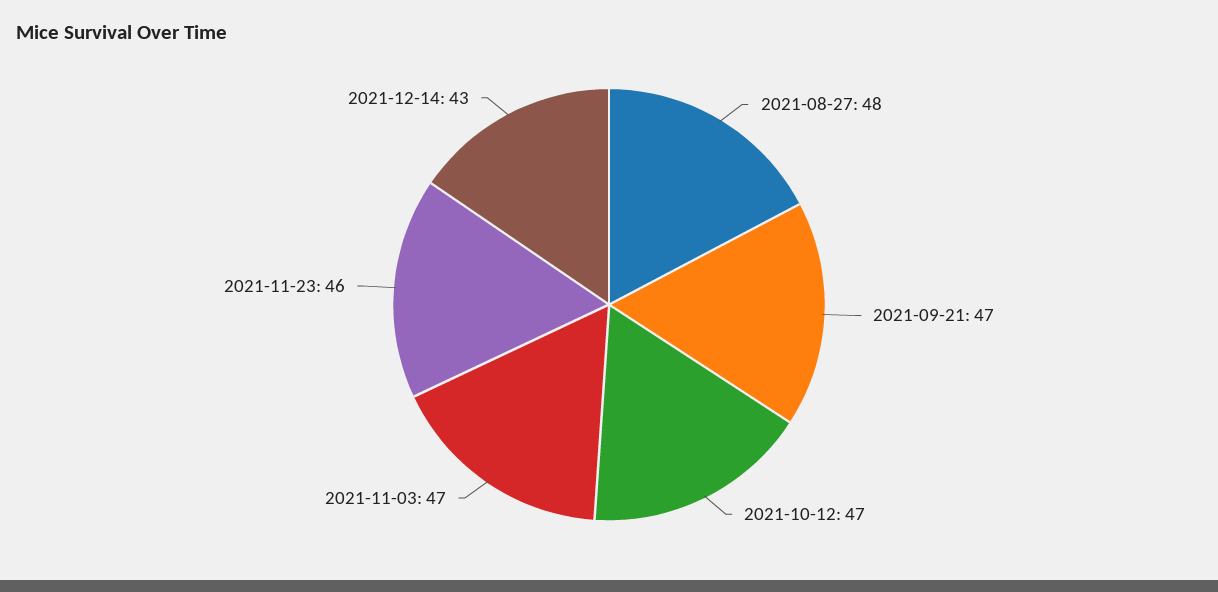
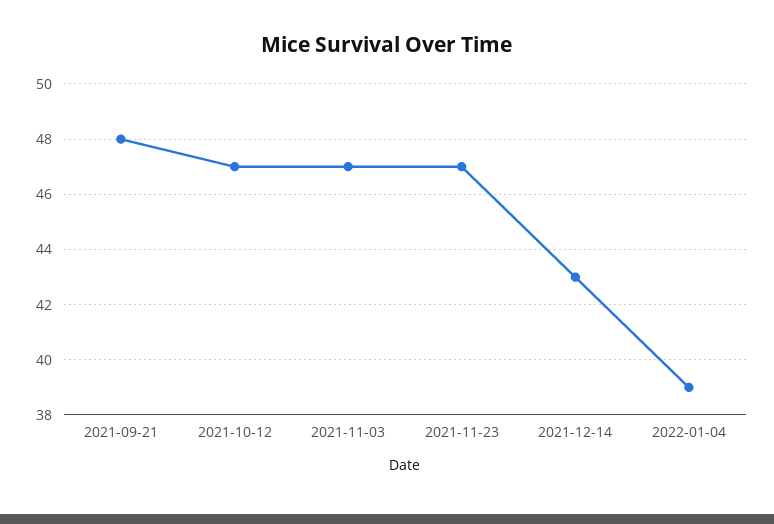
2021-08-27: 48 -> none
2021-09-21: 47 -> 48
2021-11-23: 46 -> 47
2022-01-04: none -> 39

